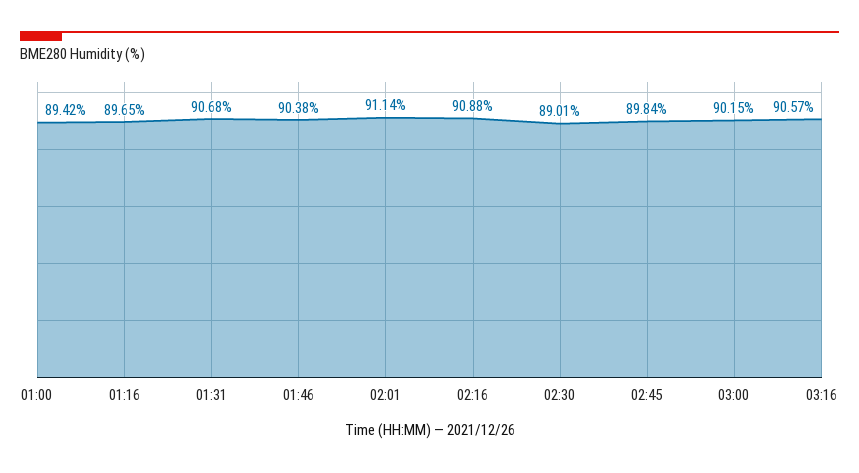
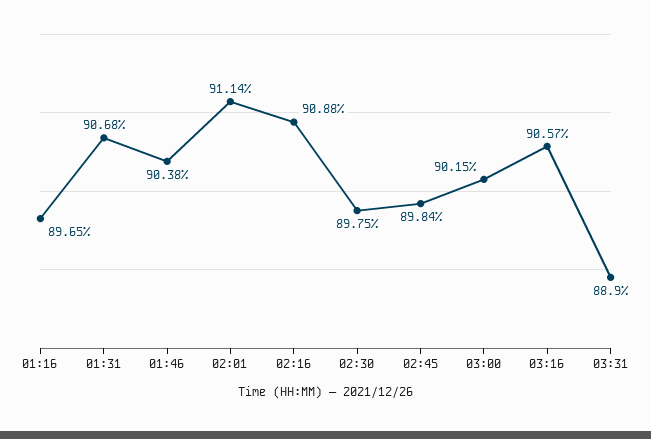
01:00: 89.42 -> none
02:30: 89.01 -> 89.75
03:31: none -> 88.9

